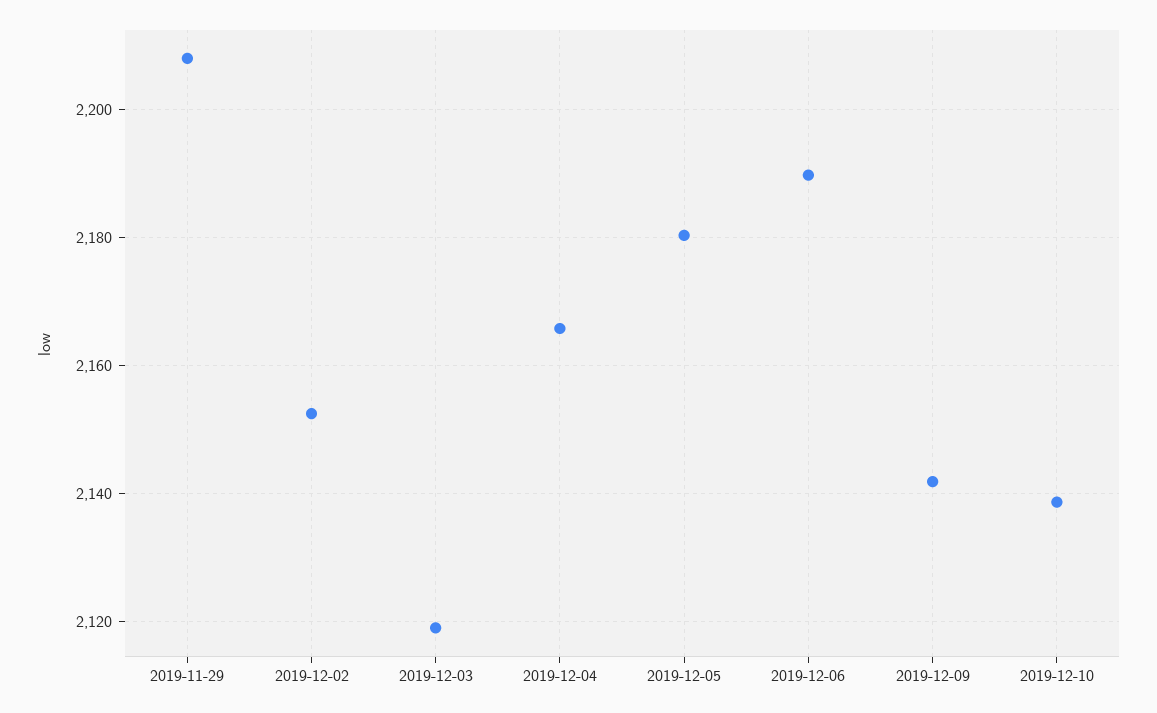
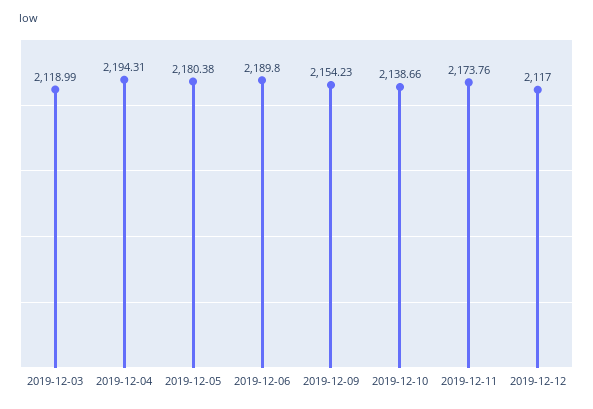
2019-11-29: 2208 -> none
2019-12-02: 2152 -> none
2019-12-04: 2166 -> 2194.31
2019-12-09: 2142 -> 2154.23
2019-12-11: none -> 2173.76
2019-12-12: none -> 2117

